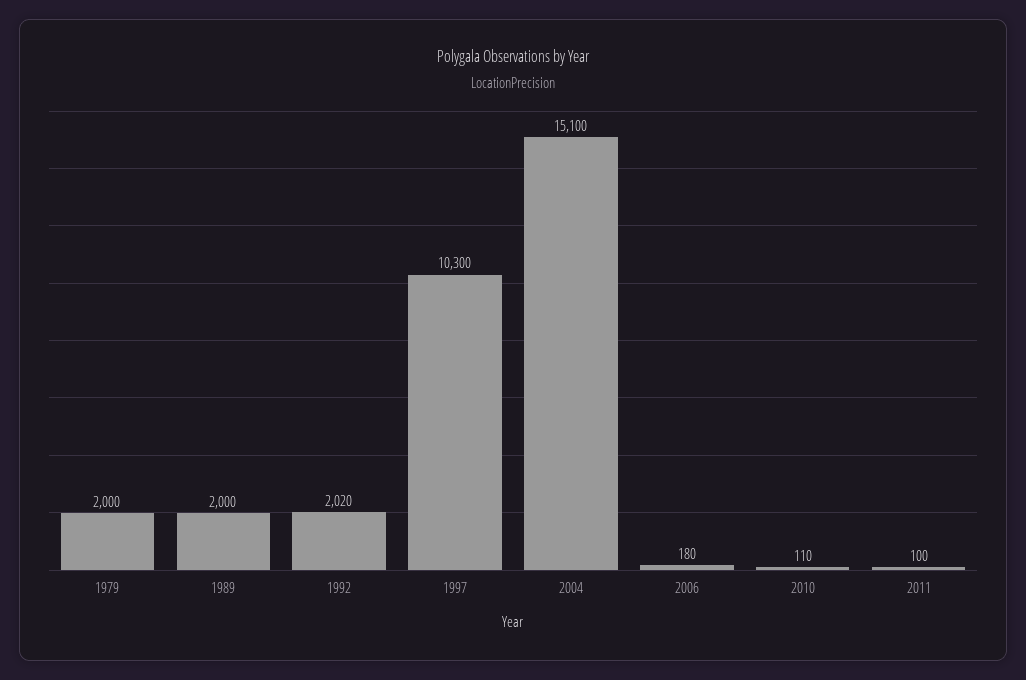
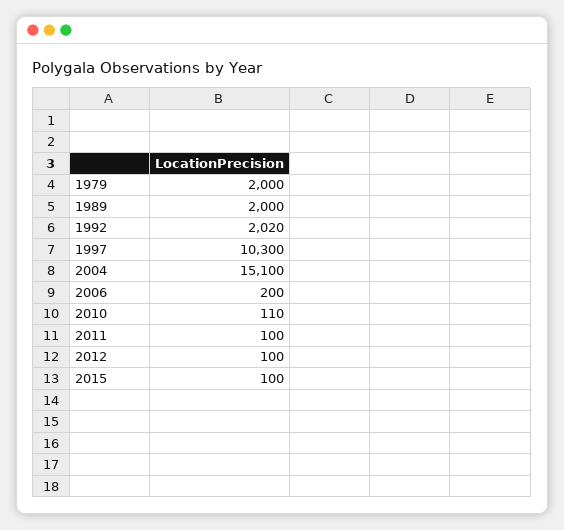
2006: 180 -> 200
2012: none -> 100
2015: none -> 100

